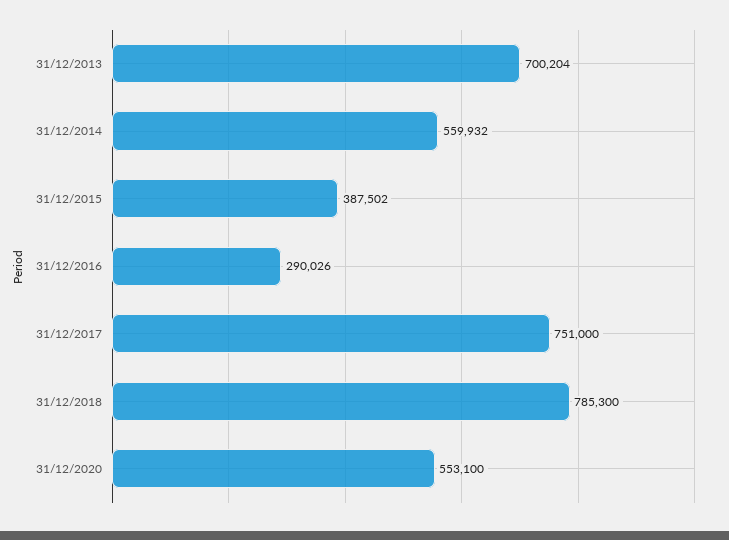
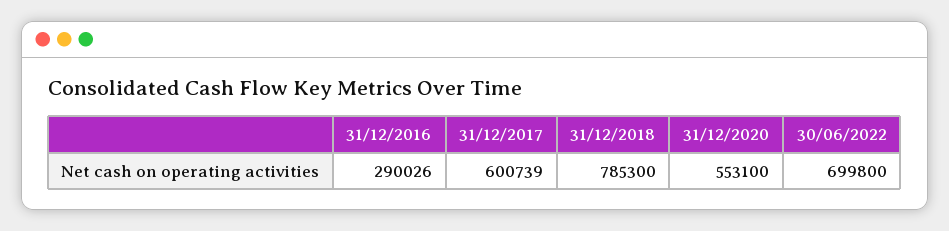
31/12/2013: 700204 -> none
31/12/2014: 559932 -> none
31/12/2015: 387502 -> none
31/12/2017: 751000 -> 600739
30/06/2022: none -> 699800

